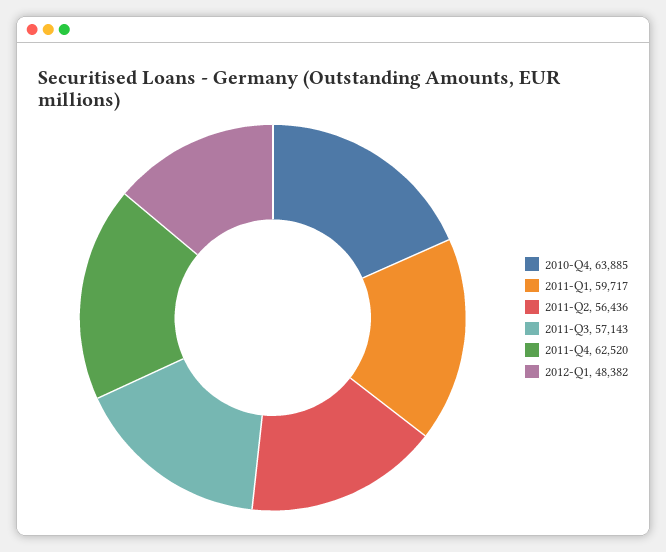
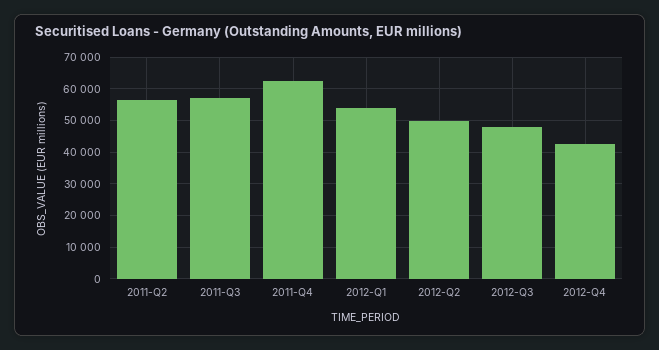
2010-Q4: 63885 -> none
2011-Q1: 59717 -> none
2012-Q1: 48382 -> 54000
2012-Q2: none -> 50000
2012-Q3: none -> 48000
2012-Q4: none -> 42000

